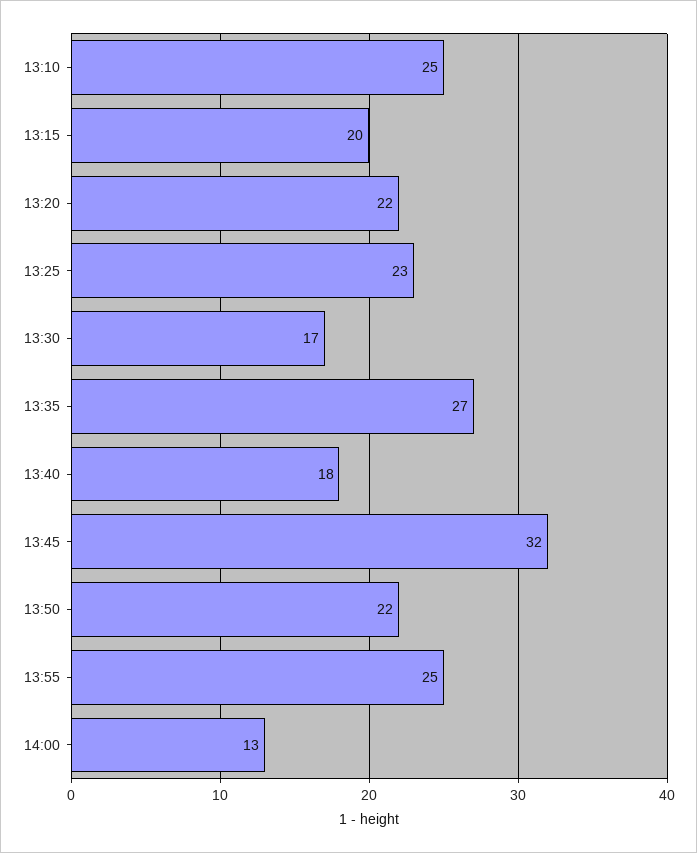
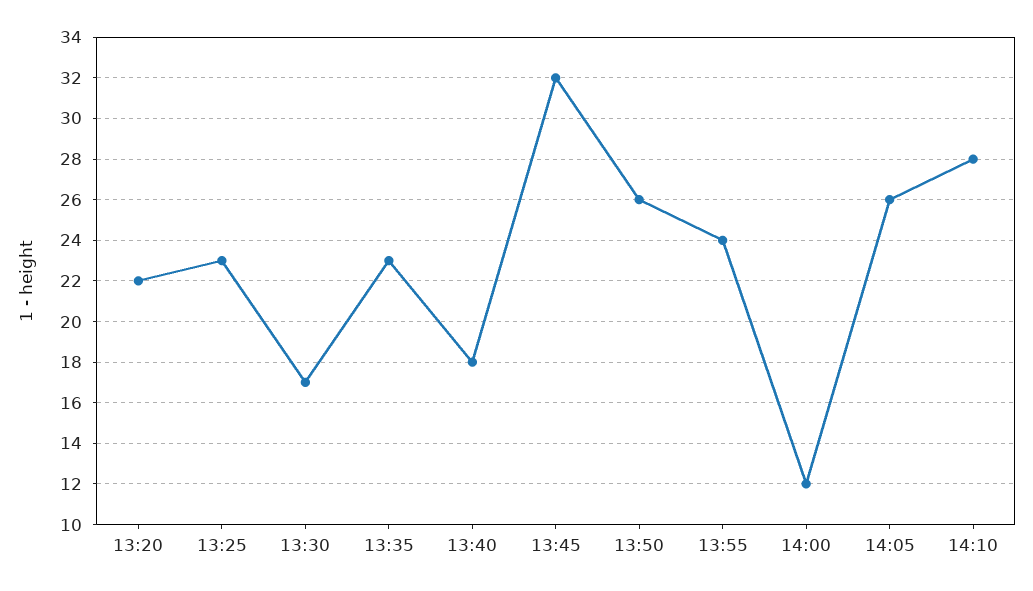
13:10: 25 -> none
13:15: 20 -> none
13:35: 27 -> 23
13:50: 22 -> 26
13:55: 25 -> 24
14:00: 13 -> 12
14:05: none -> 26
14:10: none -> 28

